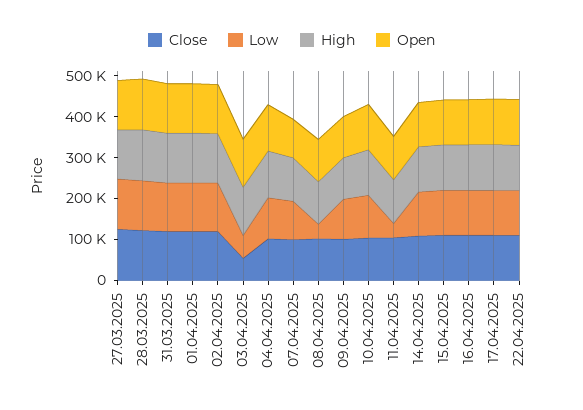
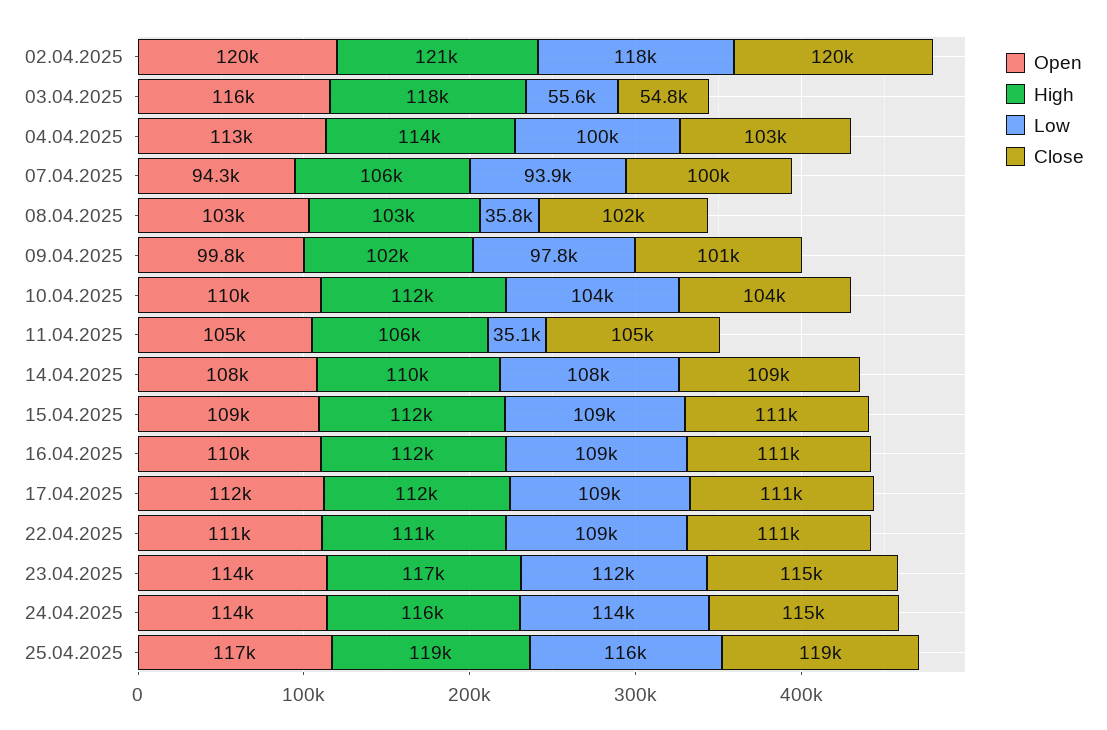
Close, 27.03.2025: 120000 -> none
Low, 27.03.2025: 120000 -> none
High, 27.03.2025: 120000 -> none
Open, 27.03.2025: 120000 -> none
Close, 28.03.2025: 120000 -> none
Low, 28.03.2025: 120000 -> none
High, 28.03.2025: 120000 -> none
Open, 28.03.2025: 120000 -> none
Close, 31.03.2025: 120000 -> none
Low, 31.03.2025: 120000 -> none
High, 31.03.2025: 120000 -> none
Open, 31.03.2025: 120000 -> none
Close, 01.04.2025: 120000 -> none
Low, 01.04.2025: 120000 -> none
High, 01.04.2025: 120000 -> none
Open, 01.04.2025: 120000 -> none
Open, 23.04.2025: none -> 114000
High, 23.04.2025: none -> 117000
Low, 23.04.2025: none -> 112000
Close, 23.04.2025: none -> 115000
Open, 24.04.2025: none -> 114000
High, 24.04.2025: none -> 116000
Low, 24.04.2025: none -> 114000
Close, 24.04.2025: none -> 115000
Open, 25.04.2025: none -> 117000
High, 25.04.2025: none -> 119000
Low, 25.04.2025: none -> 116000
Close, 25.04.2025: none -> 119000

